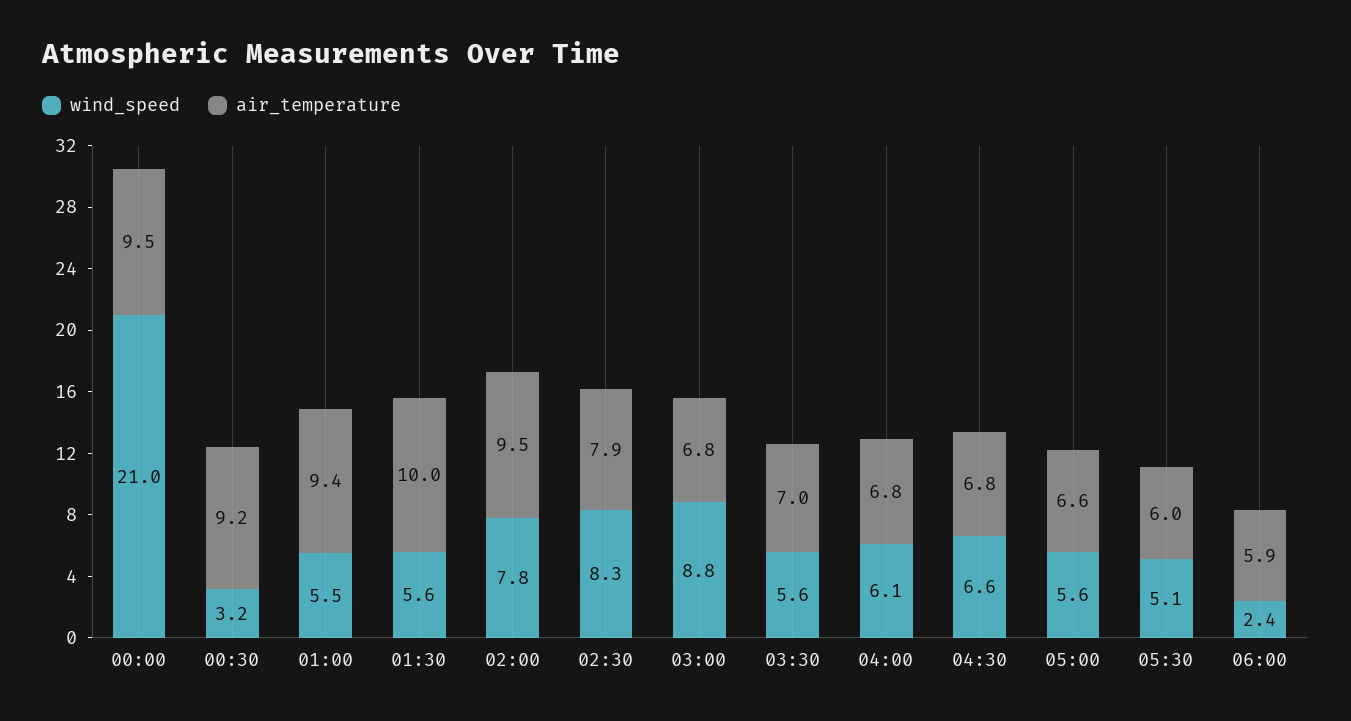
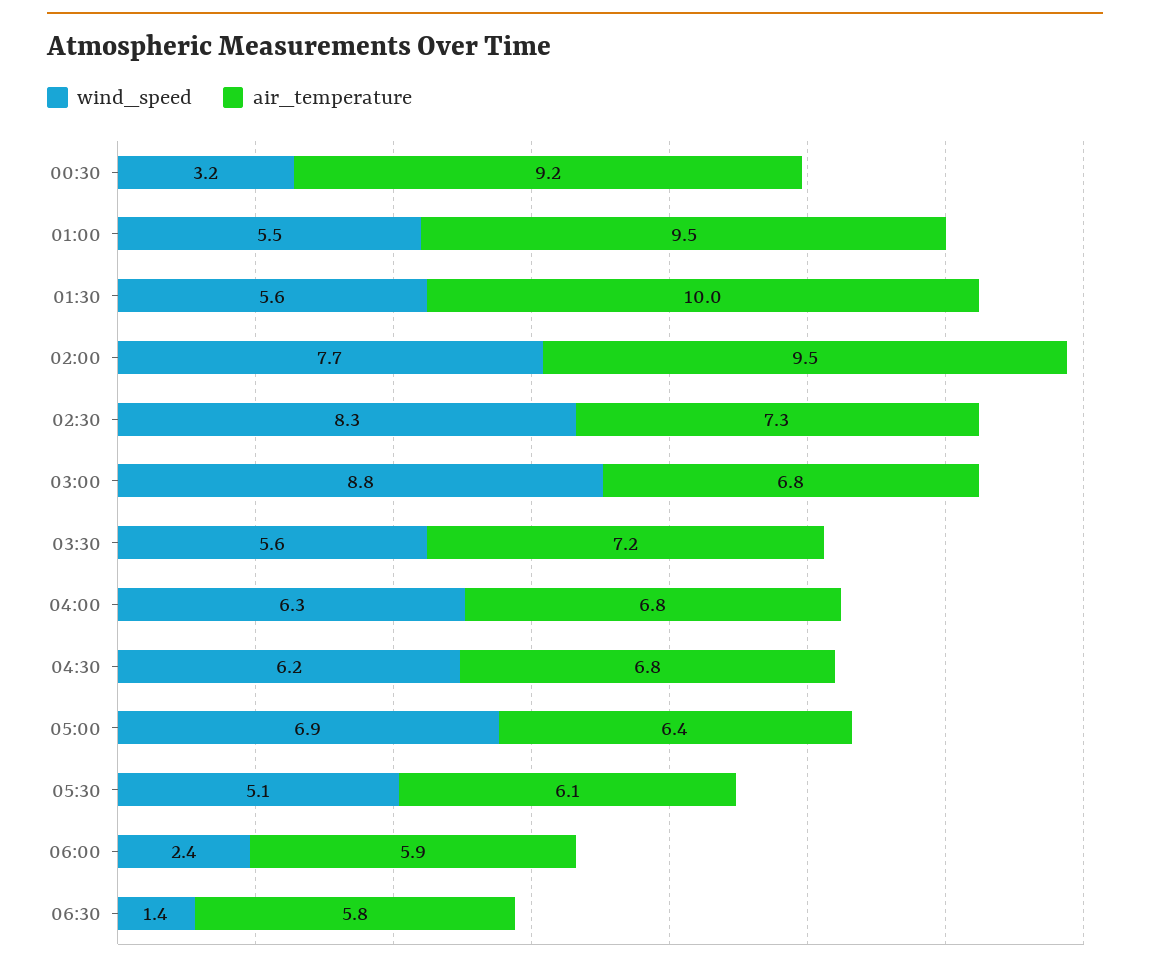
wind_speed, 00:00: 21 -> none
air_temperature, 00:00: 9.5 -> none
air_temperature, 01:00: 9.4 -> 9.5
wind_speed, 02:00: 7.8 -> 7.7
air_temperature, 02:30: 7.9 -> 7.3
air_temperature, 03:30: 7 -> 7.2
wind_speed, 04:00: 6.1 -> 6.3
wind_speed, 04:30: 6.6 -> 6.2
wind_speed, 05:00: 5.6 -> 6.9
air_temperature, 05:00: 6.6 -> 6.4
air_temperature, 05:30: 6 -> 6.1
wind_speed, 06:30: none -> 1.4
air_temperature, 06:30: none -> 5.8

